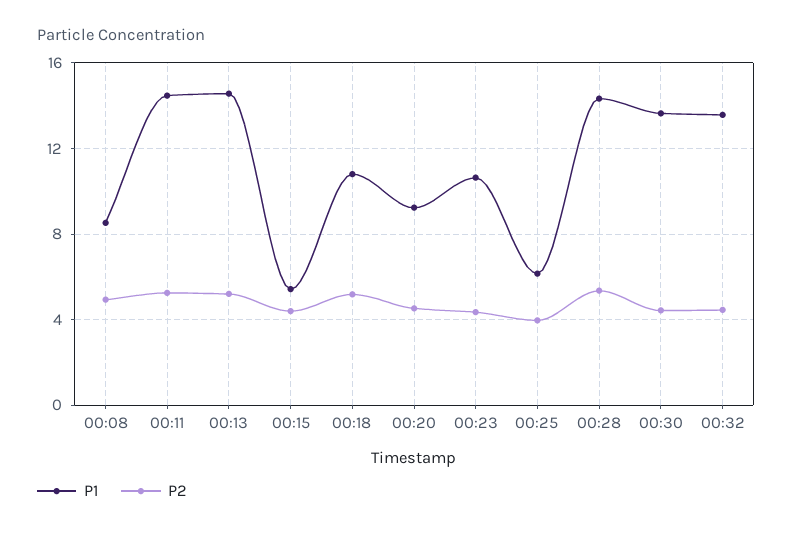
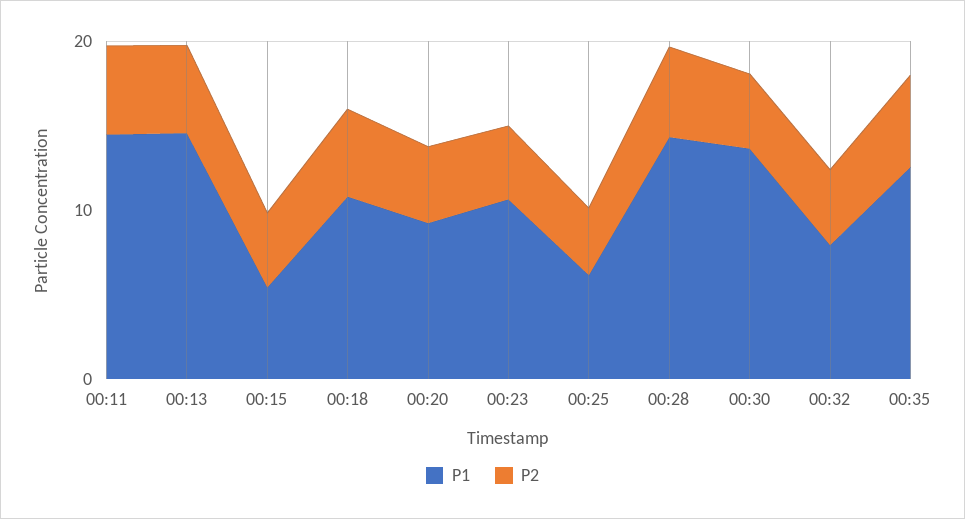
P1, 00:08: 8.5 -> none
P2, 00:08: 5 -> none
P1, 00:32: 13.5 -> 8
P1, 00:35: none -> 12
P2, 00:35: none -> 6

